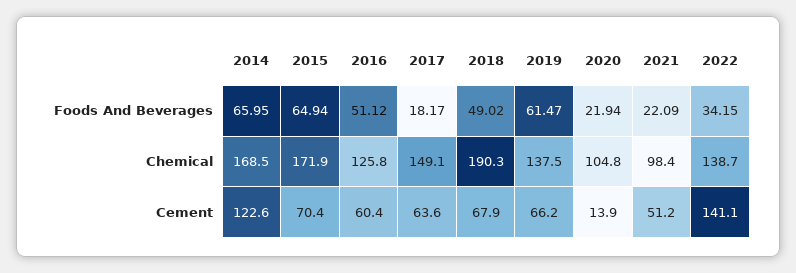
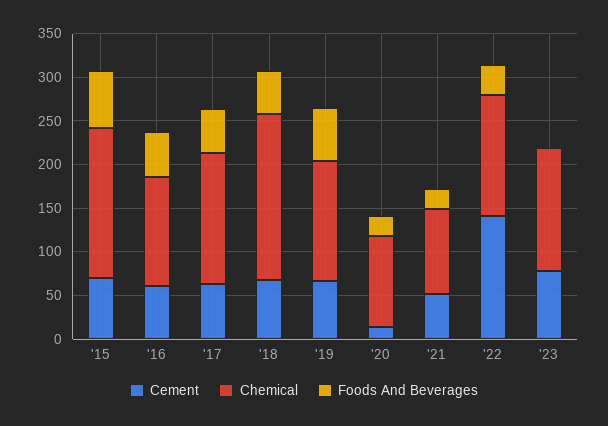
Foods And Beverages, 2014: 65.95 -> none
Foods And Beverages, 2017: 18.17 -> 50
Chemical, 2014: 168.5 -> none
Cement, 2014: 122.6 -> none
Cement, '23: none -> 80
Chemical, '23: none -> 140
Foods And Beverages, '23: none -> 0

